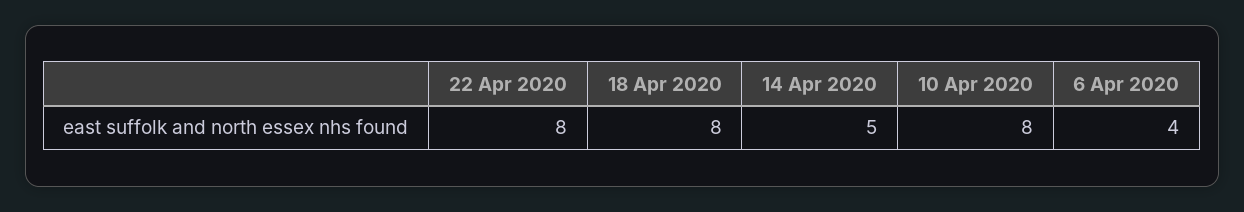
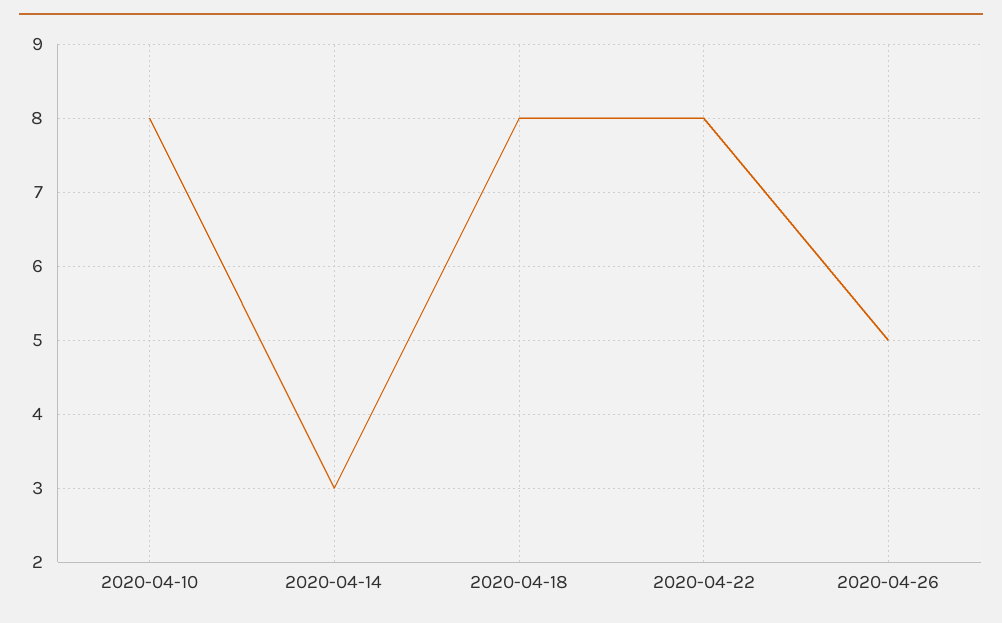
14 Apr 2020: 5 -> 3
6 Apr 2020: 4 -> none
2020-04-26: none -> 5

